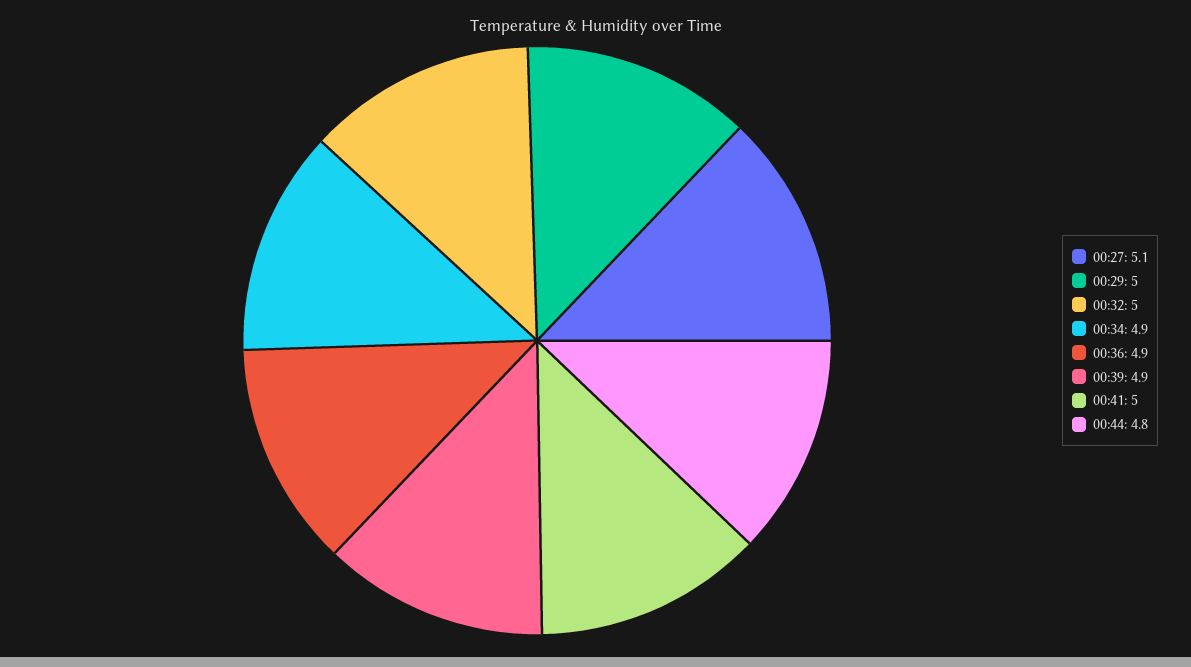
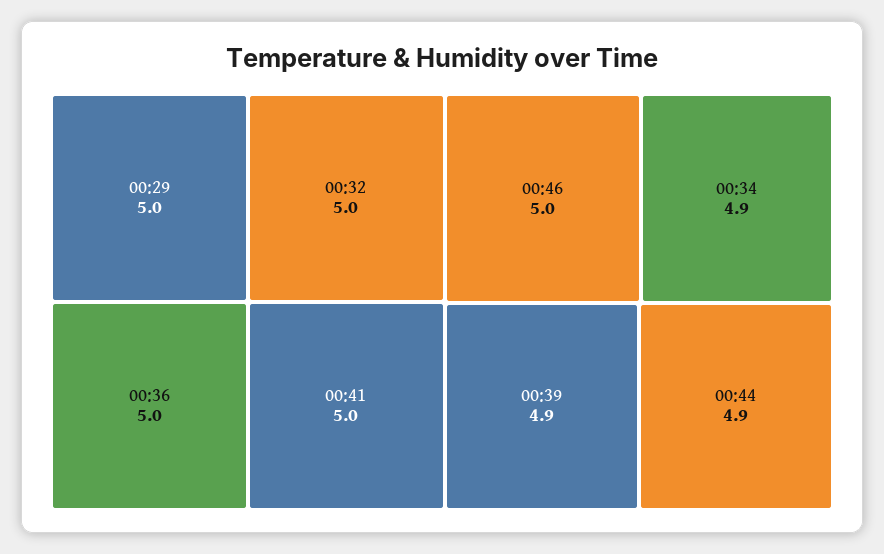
00:27: 5.1 -> none
00:36: 4.9 -> 5
00:44: 4.8 -> 4.9
00:46: none -> 5

